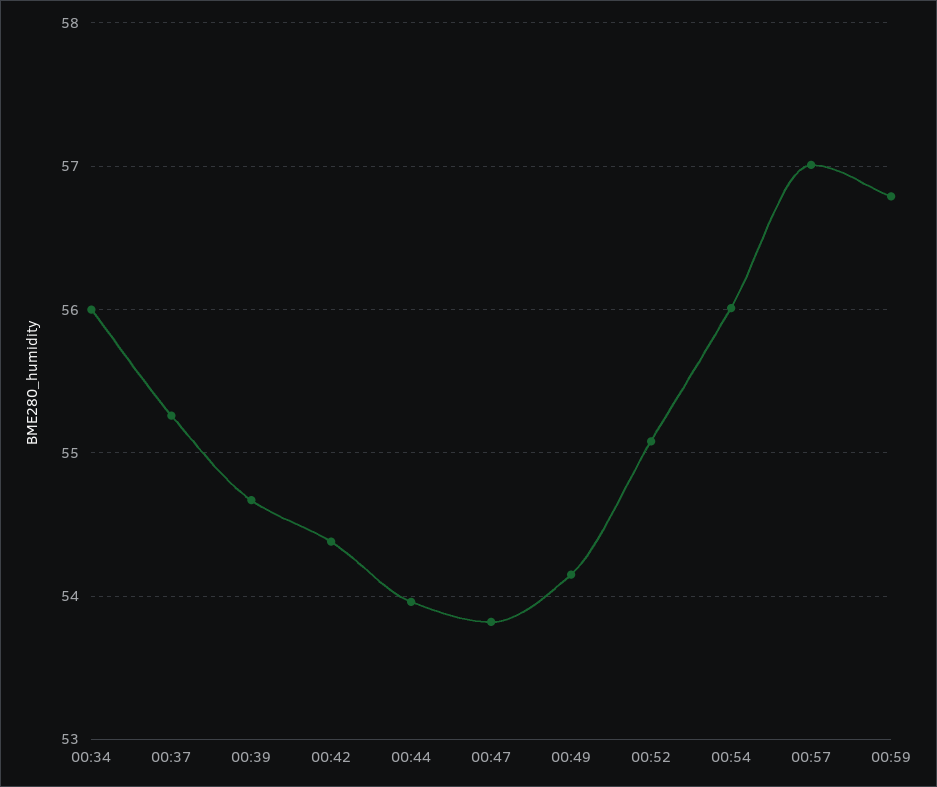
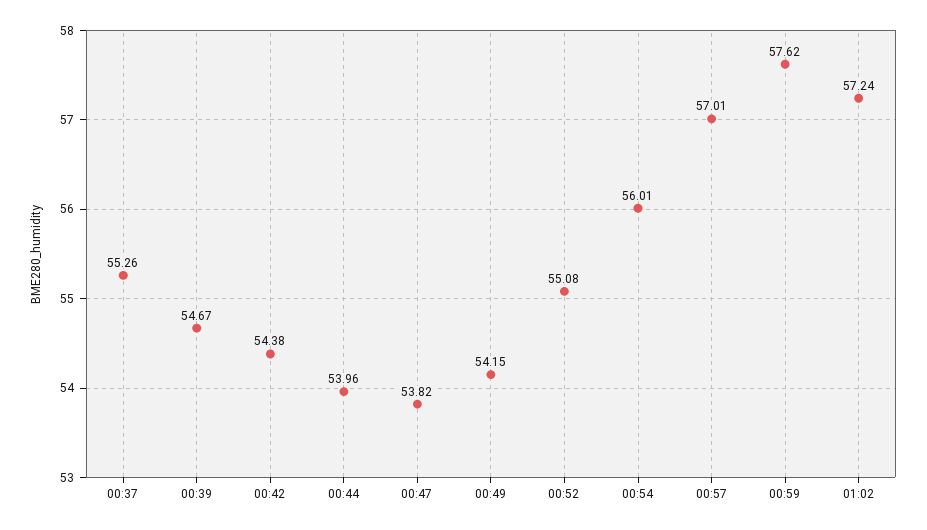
00:34: 56 -> none
00:59: 56.8 -> 57.62
01:02: none -> 57.24

